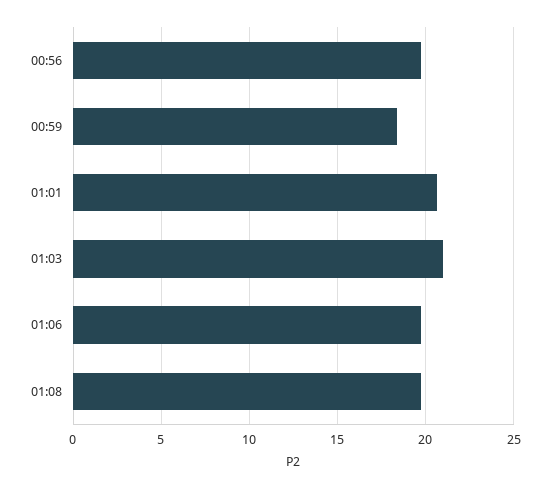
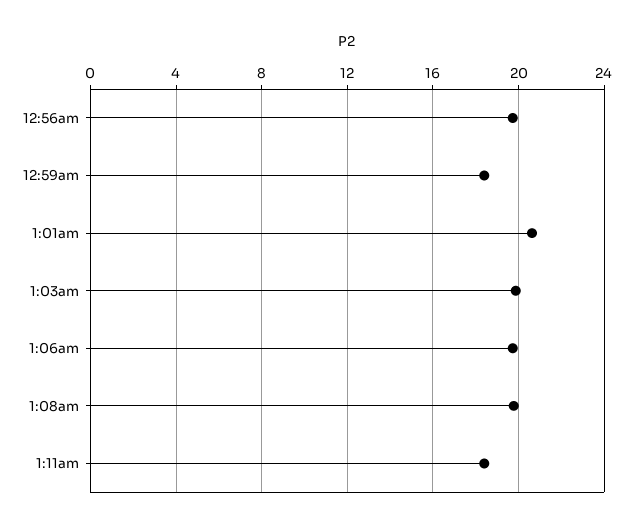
01:03: 21 -> 20
1:11am: none -> 18.5

